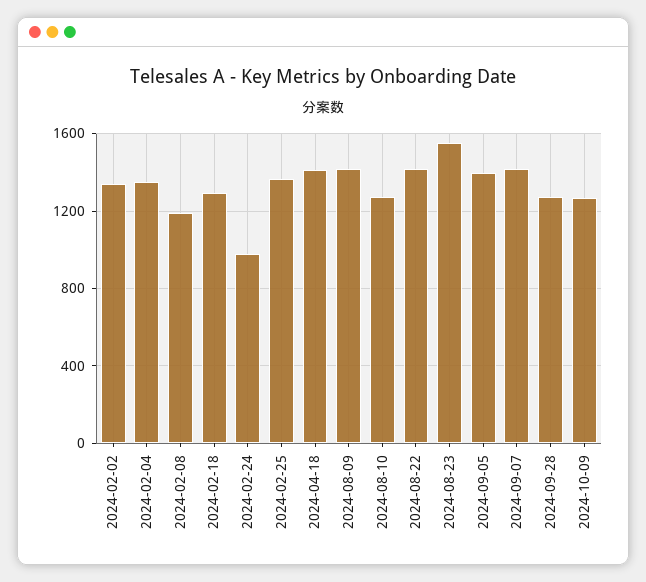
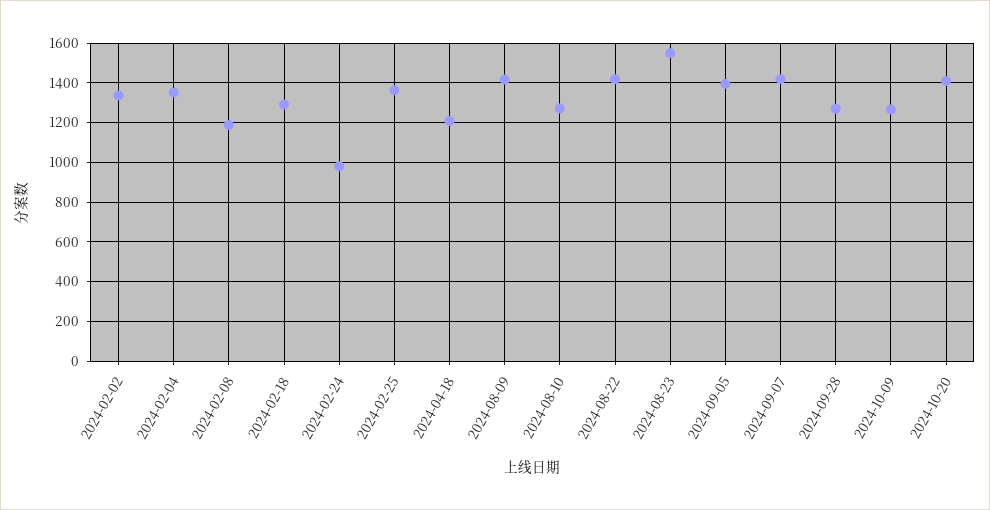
2024-04-18: 1400 -> 1200
2024-10-20: none -> 1400

